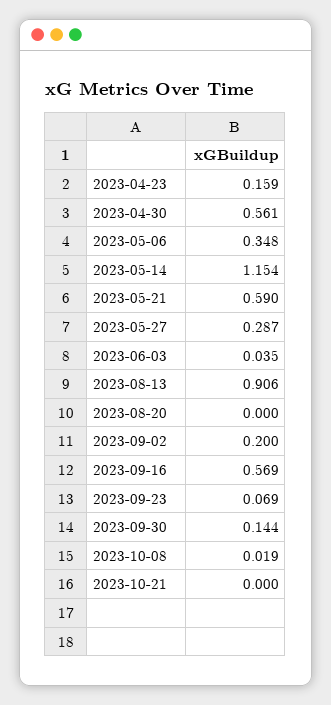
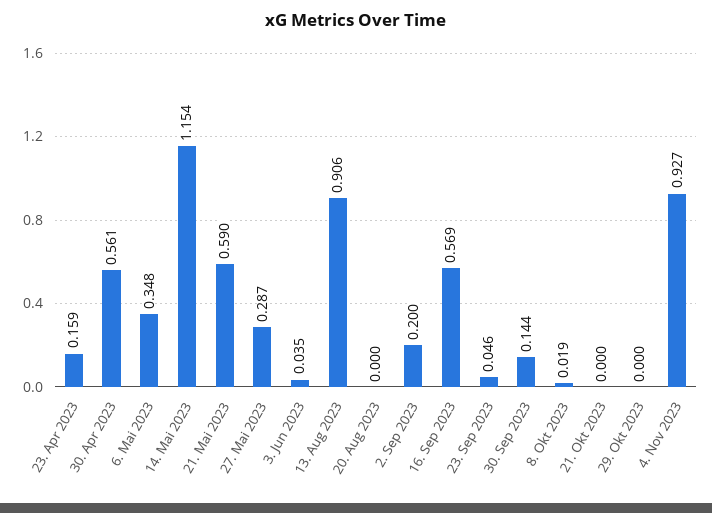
2023-09-23: 0.069 -> 0.046
29. Okt 2023: none -> 0
4. Nov 2023: none -> 0.927

